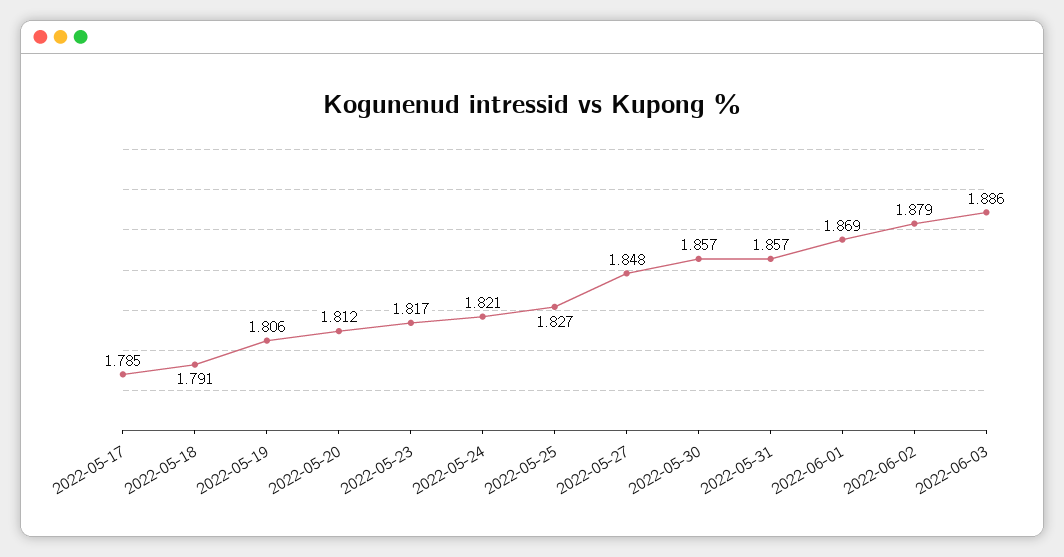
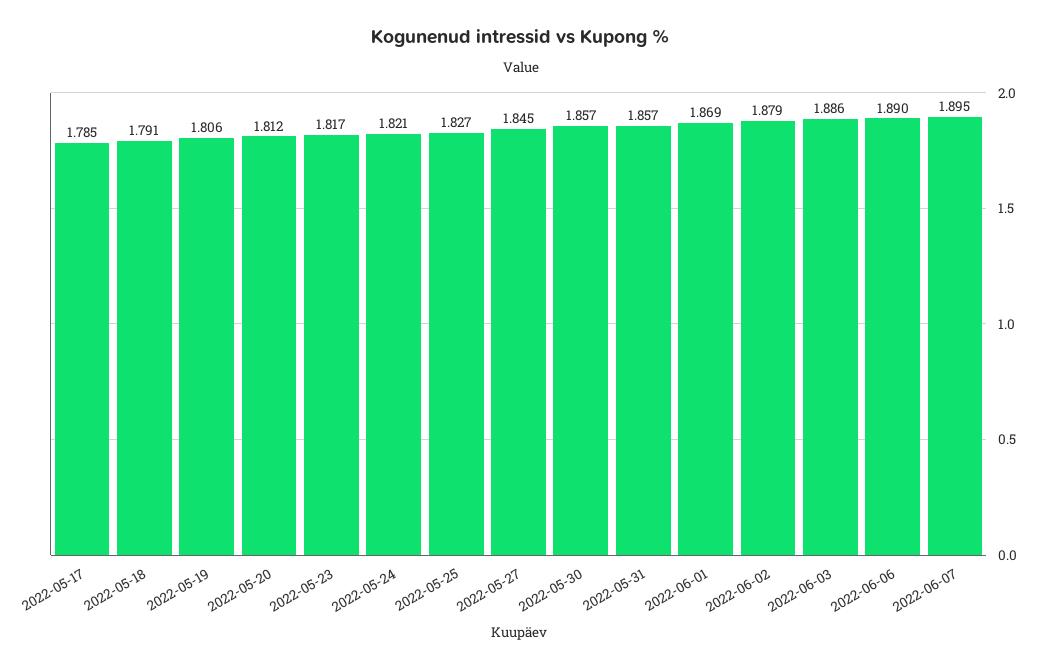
2022-05-27: 1.848 -> 1.845
2022-06-06: none -> 1.89
2022-06-07: none -> 1.895

